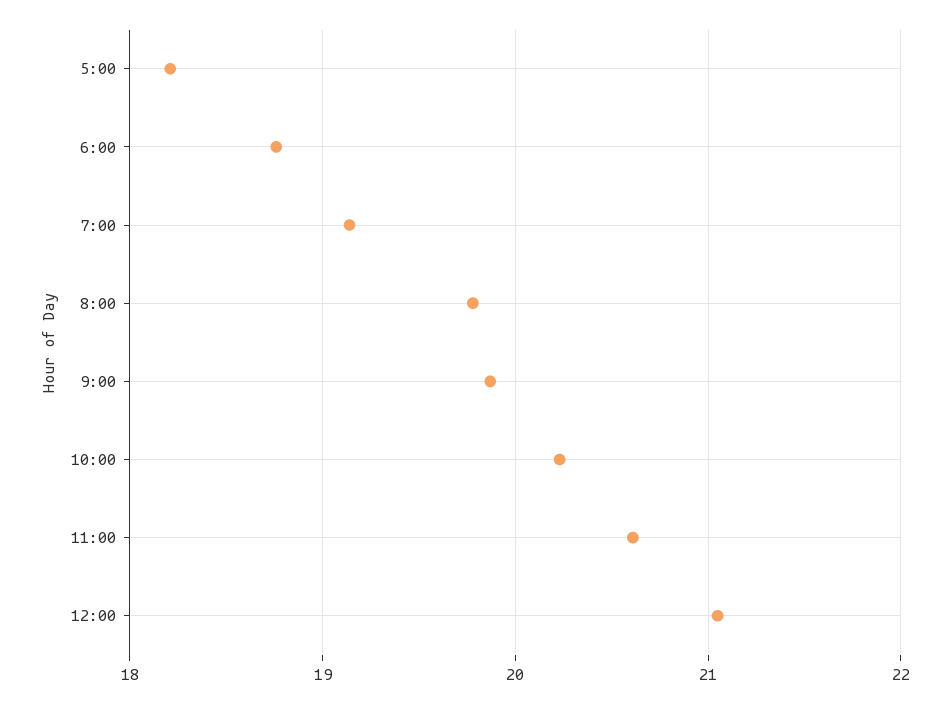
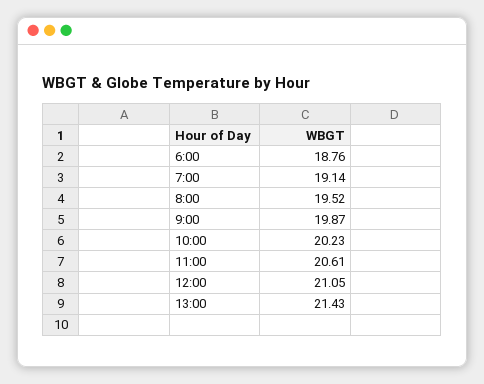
5:00: 18.2 -> none
8:00: 19.8 -> 19.52
13:00: none -> 21.43

